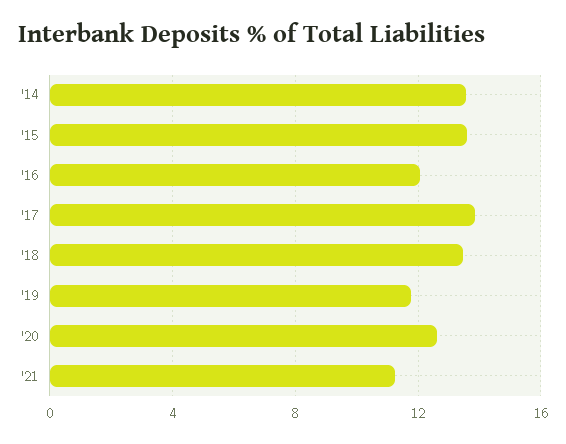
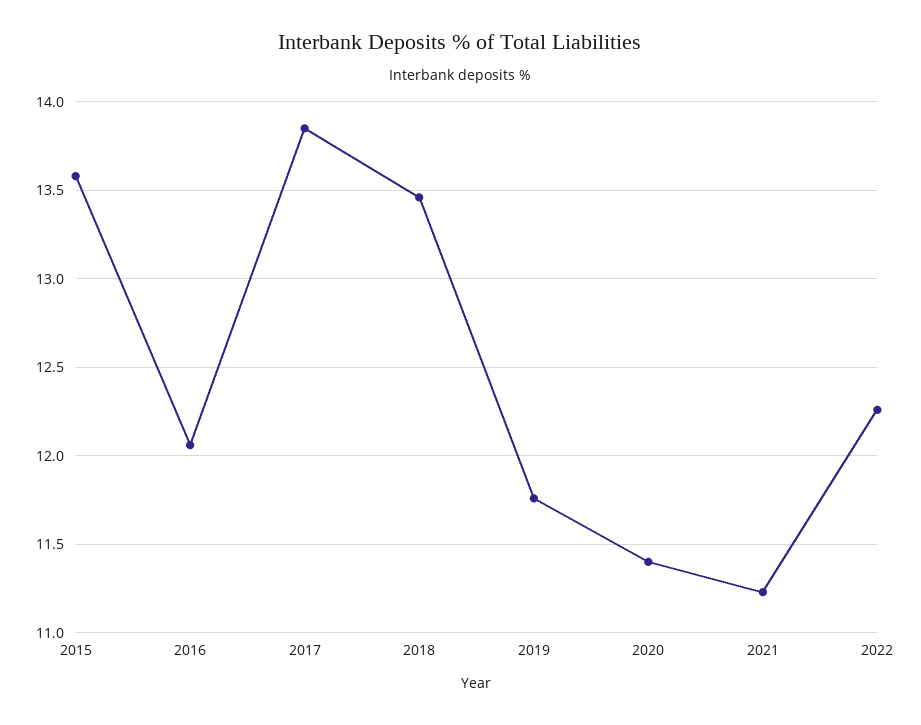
'14: 13.5 -> none
'20: 12.5 -> 11.4
2022: none -> 12.25

